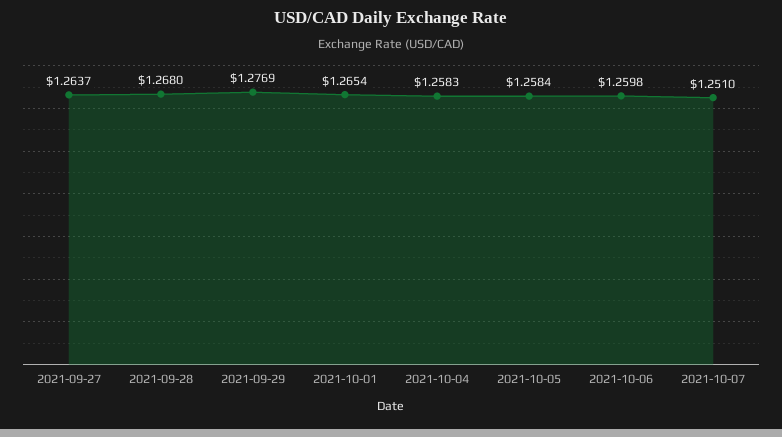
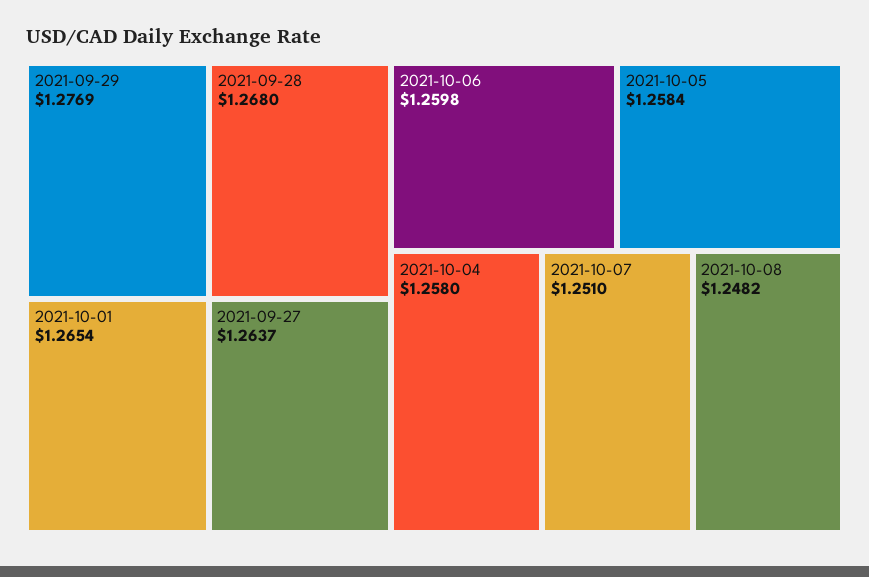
2021-10-04: 1.2583 -> 1.258
2021-10-08: none -> 1.2482

